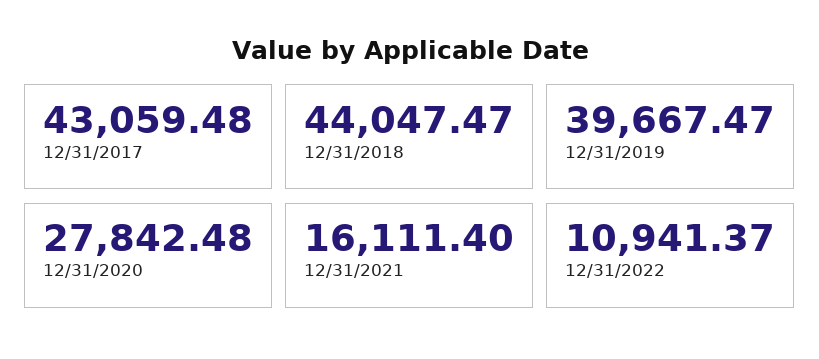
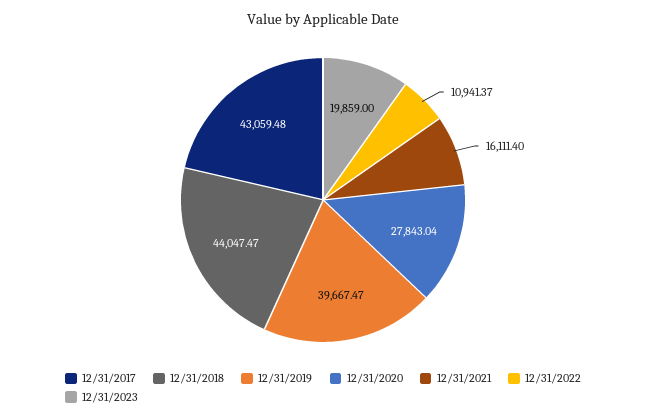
12/31/2020: 27842.48 -> 27843.04
12/31/2023: none -> 19859

